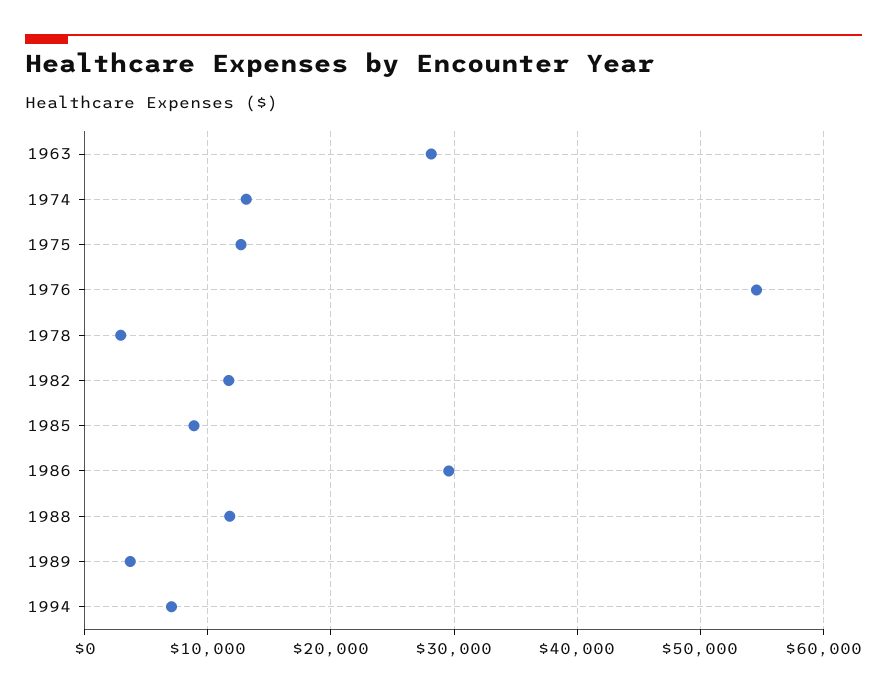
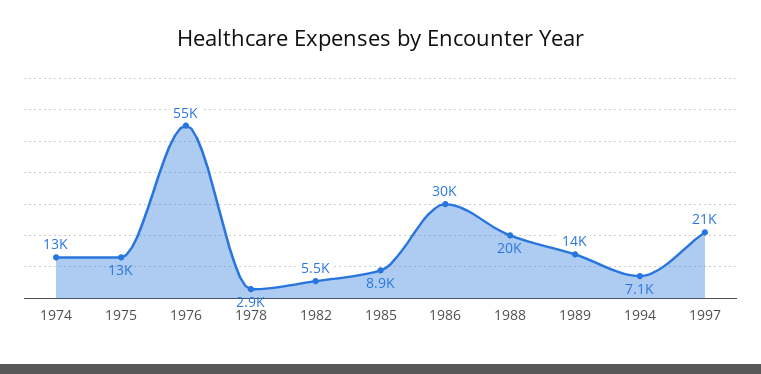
1963: 28000 -> none
1982: 12000 -> 5500
1988: 12000 -> 20000
1989: 4000 -> 14000
1997: none -> 21000

